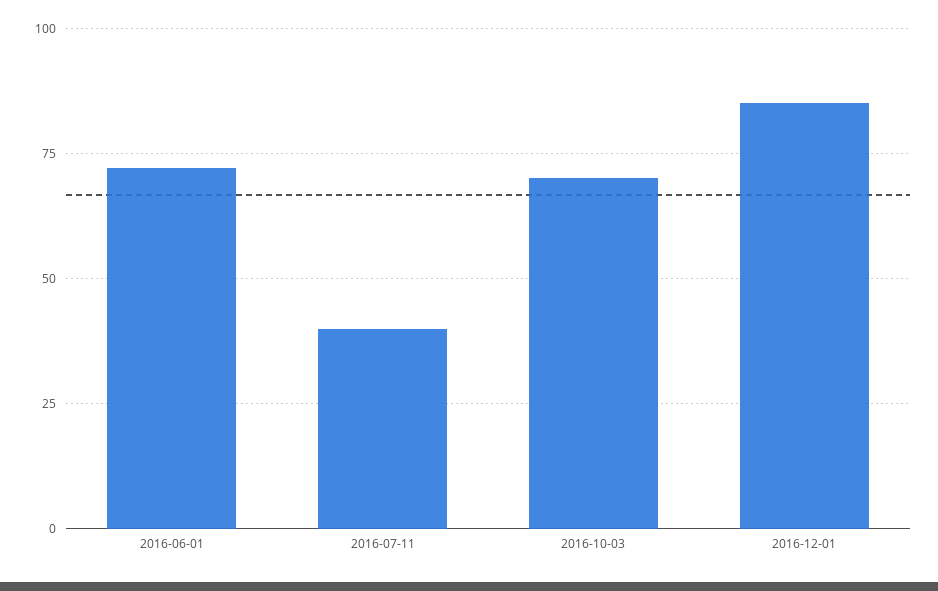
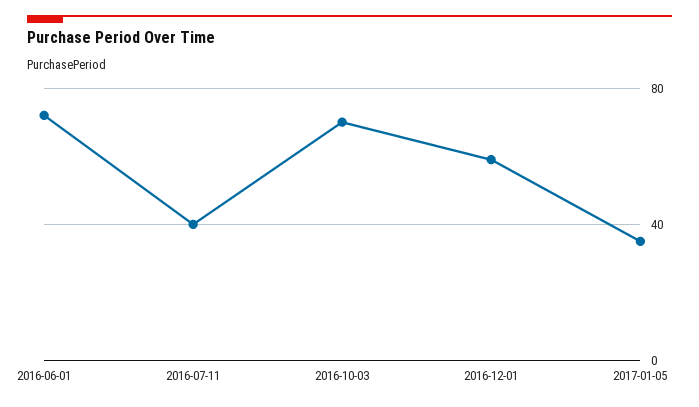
2016-12-01: 85 -> 60
2017-01-05: none -> 35

